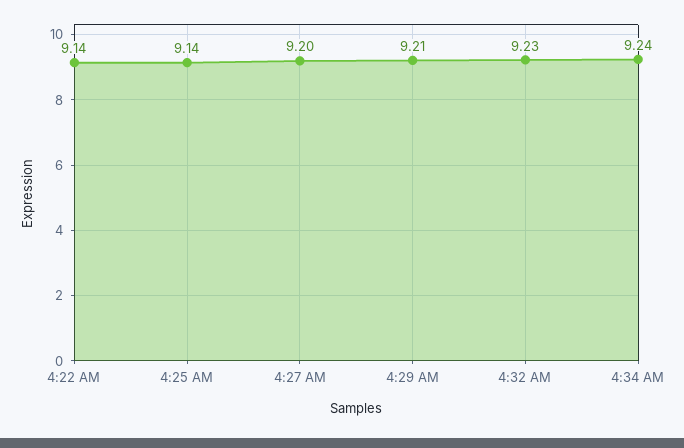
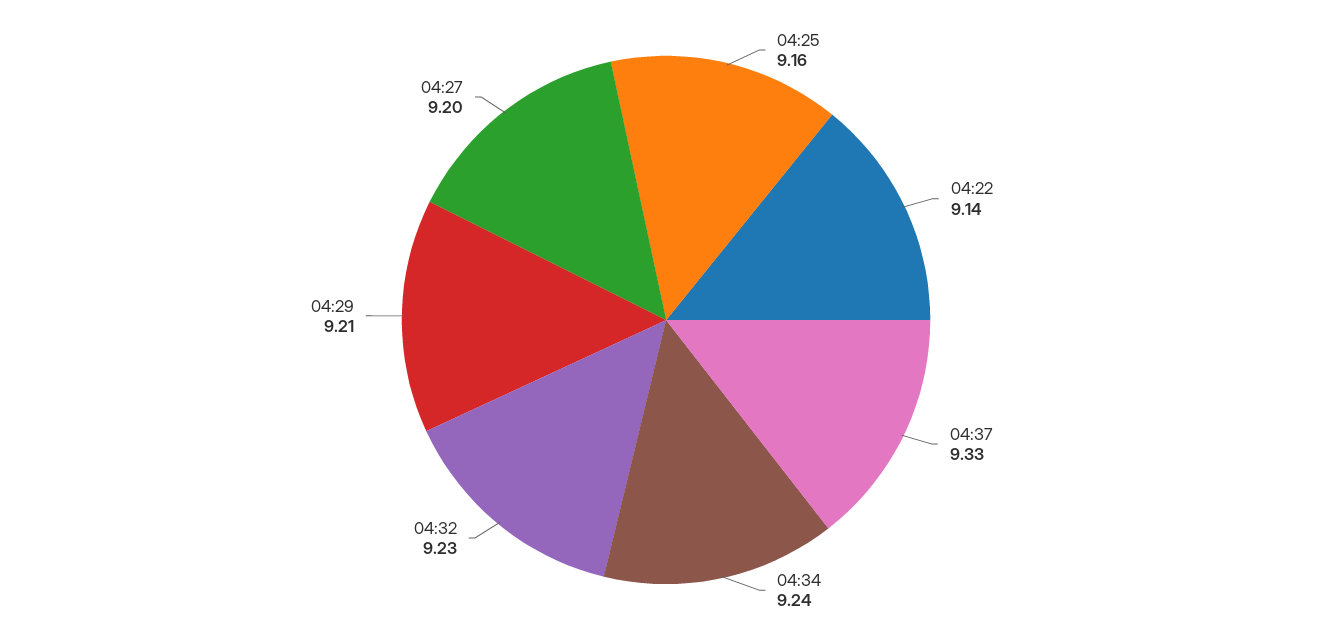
4:25 AM: 9.14 -> 9.16
04:37: none -> 9.33

